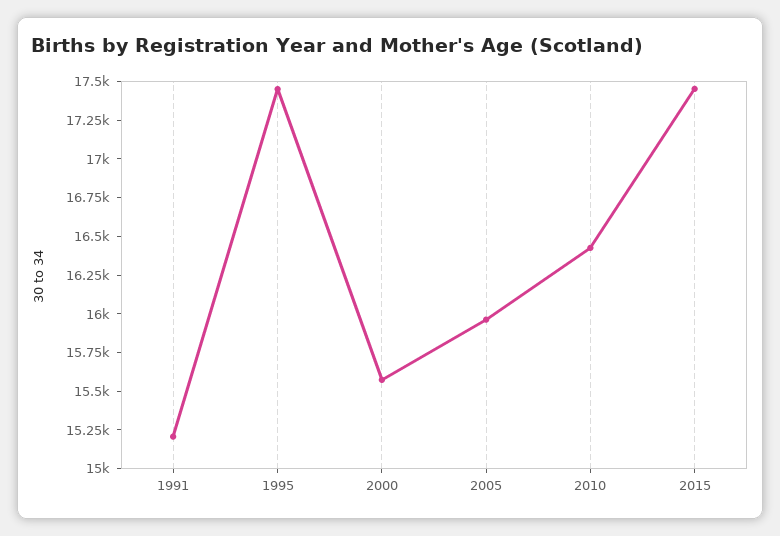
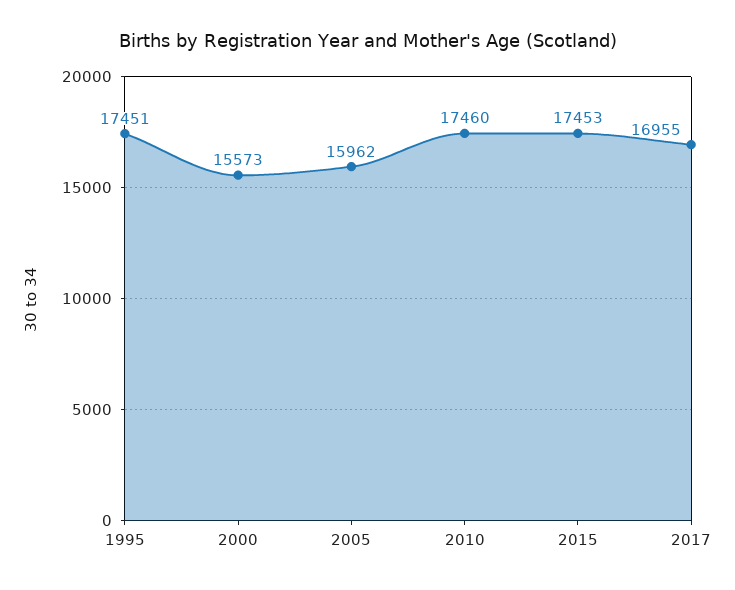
1991: 15250 -> none
2010: 16500 -> 17460
2017: none -> 16955

